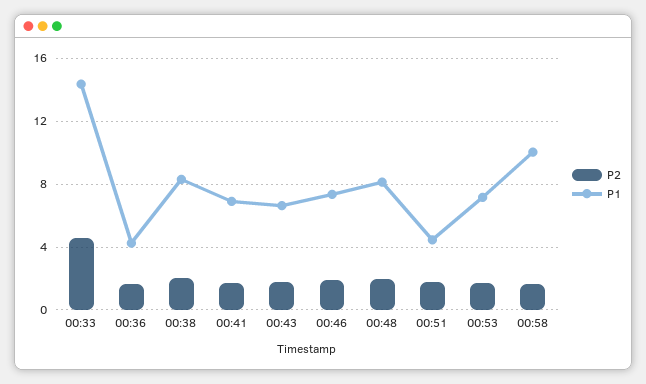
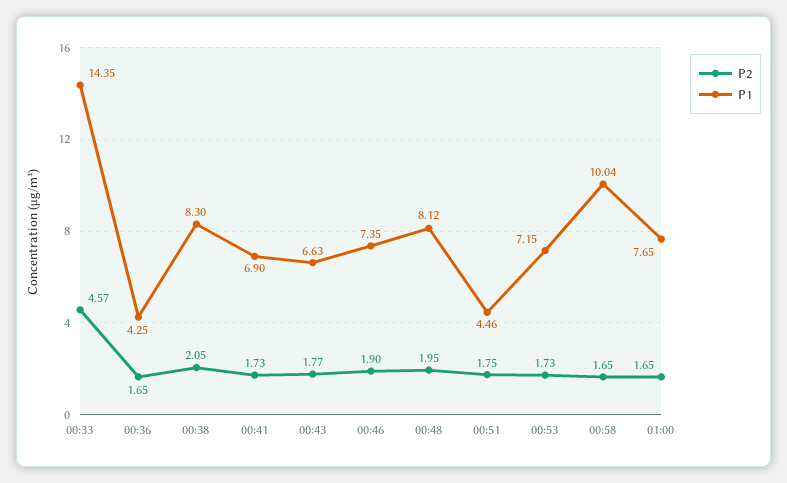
P2, 01:00: none -> 1.65
P1, 01:00: none -> 7.65

